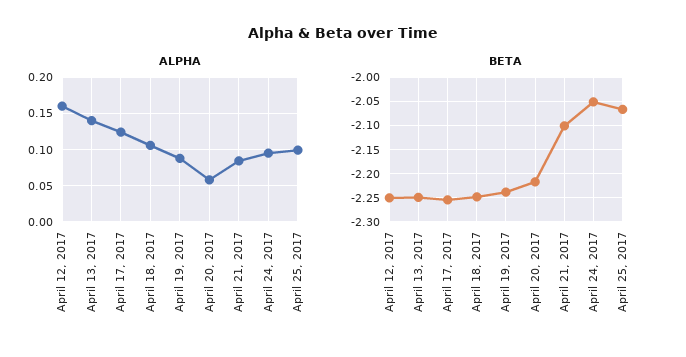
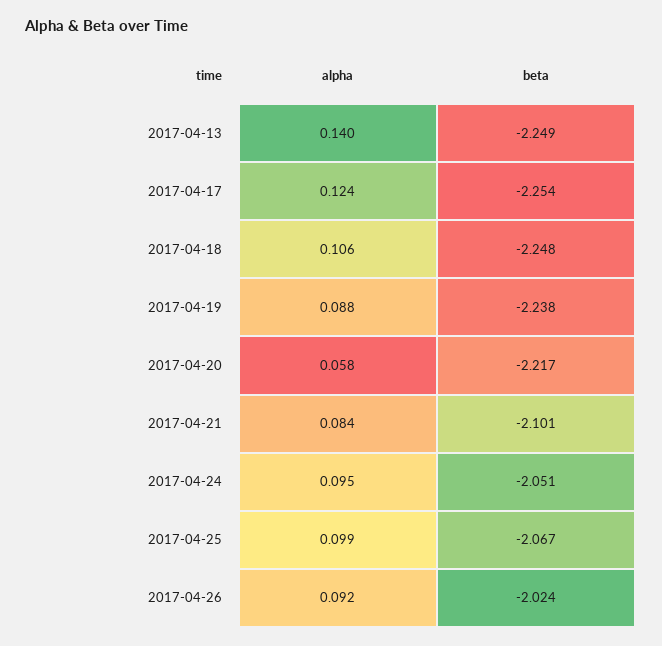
ALPHA, April 12, 2017: 0.16 -> none
BETA, April 12, 2017: -2.25 -> none
ALPHA, 2017-04-26: none -> 0.092
BETA, 2017-04-26: none -> -2.024

